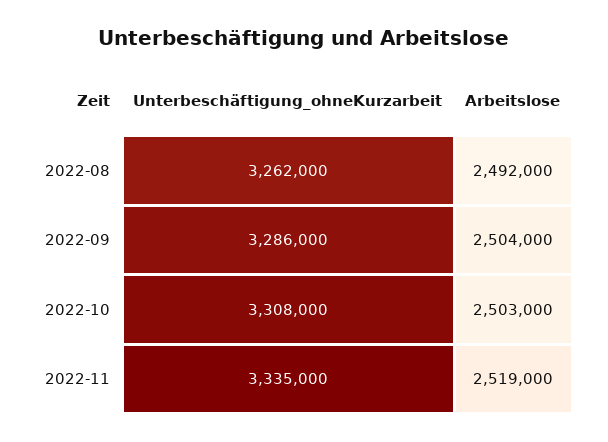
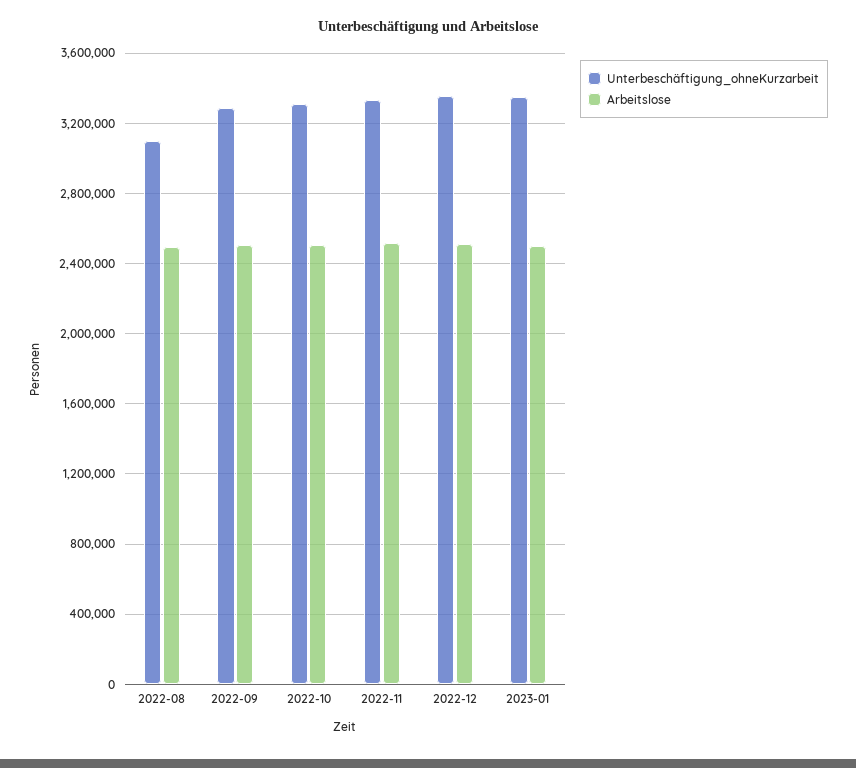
Unterbeschäftigung_ohneKurzarbeit, 2022-08: 3262000 -> 3100000
Unterbeschäftigung_ohneKurzarbeit, 2022-12: none -> 3350000
Arbeitslose, 2022-12: none -> 2500000
Unterbeschäftigung_ohneKurzarbeit, 2023-01: none -> 3350000
Arbeitslose, 2023-01: none -> 2500000

